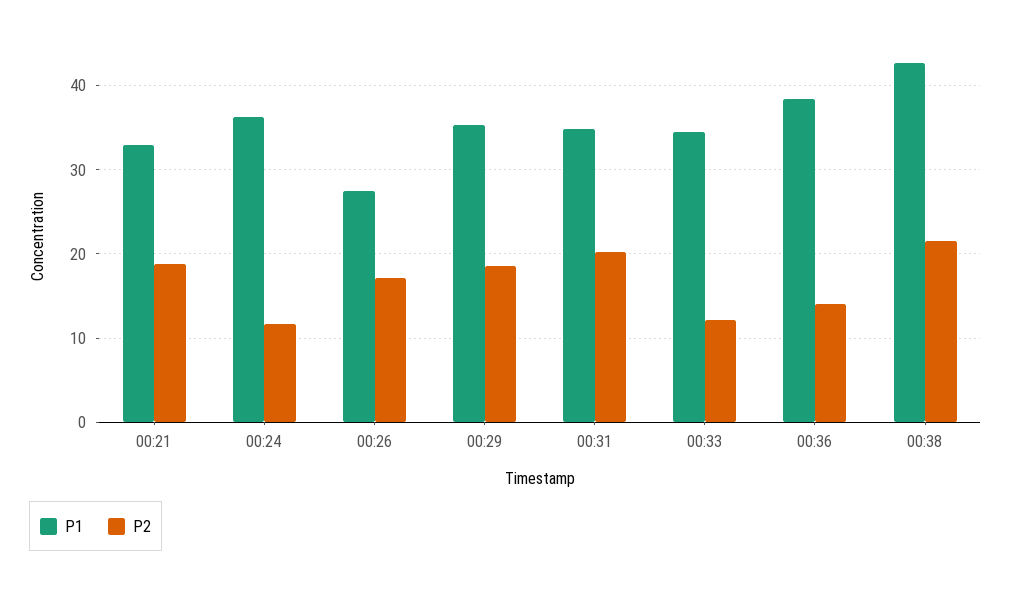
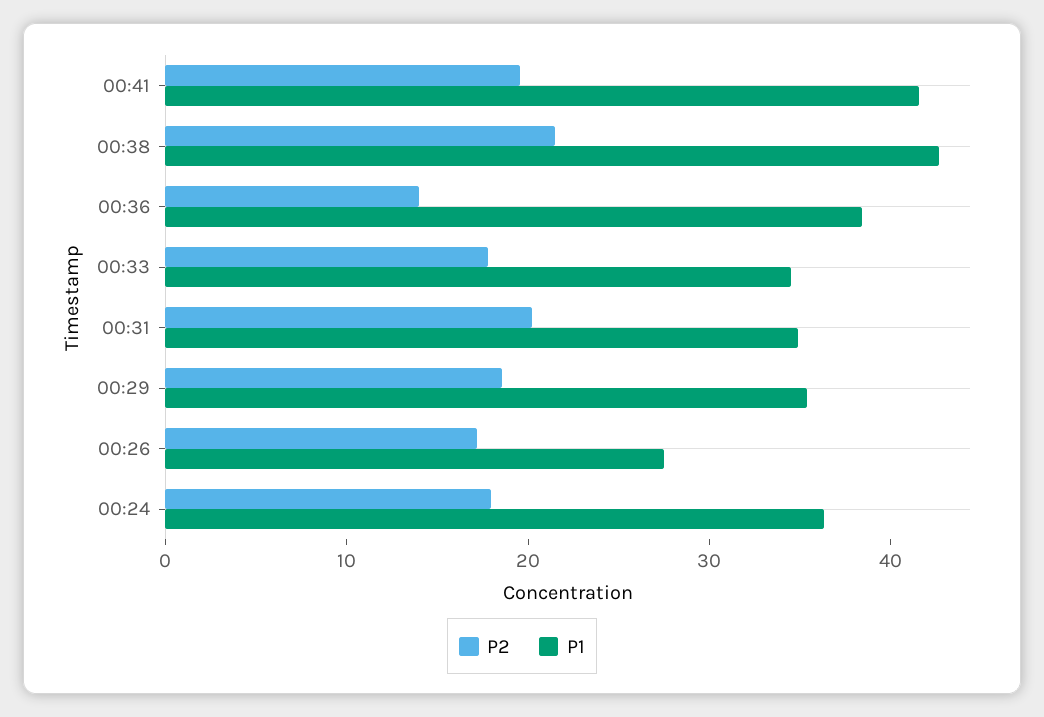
P1, 00:21: 33 -> none
P2, 00:21: 19 -> none
P2, 00:24: 12 -> 18
P2, 00:33: 12 -> 18
P2, 00:41: none -> 20
P1, 00:41: none -> 42

